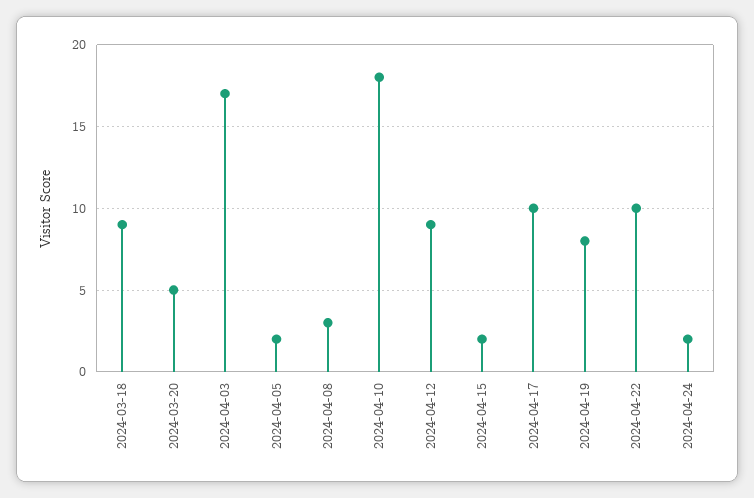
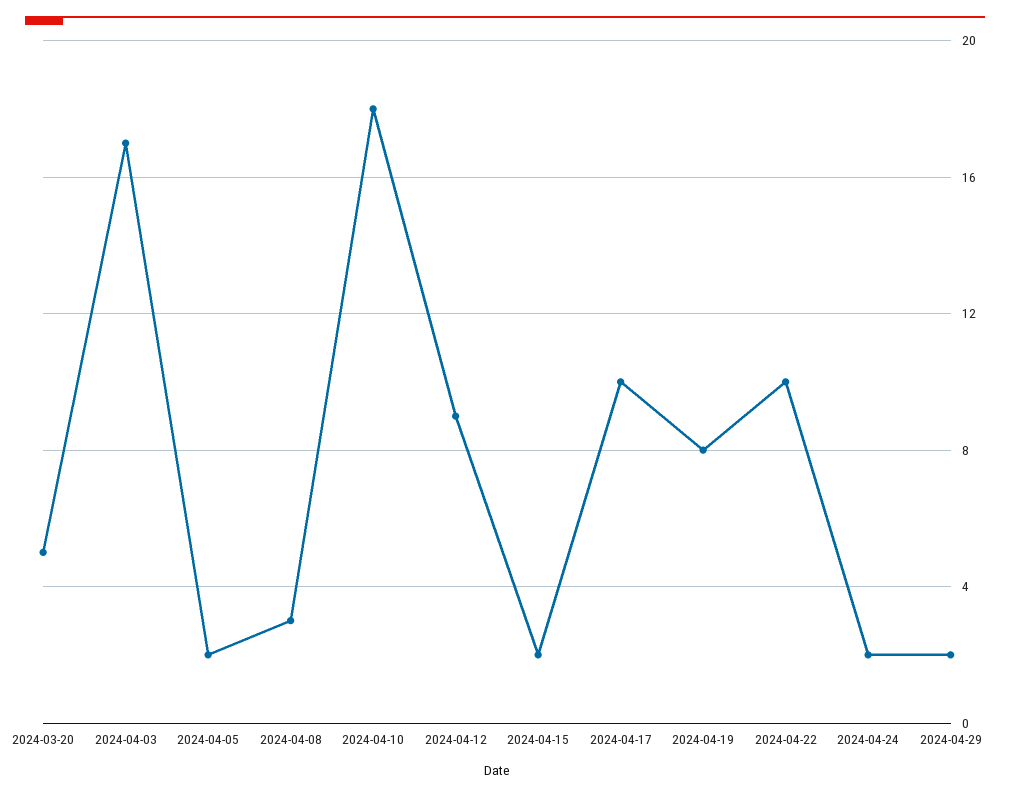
2024-03-18: 9 -> none
2024-04-29: none -> 2

